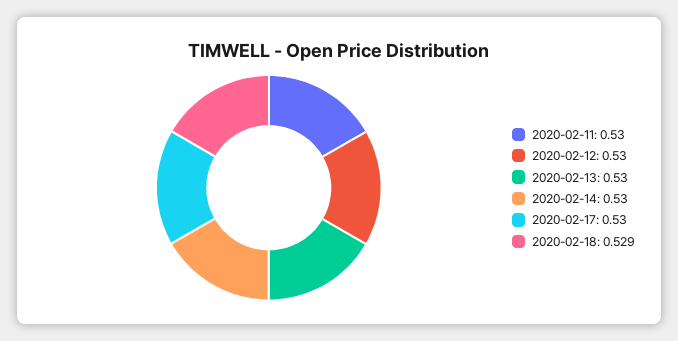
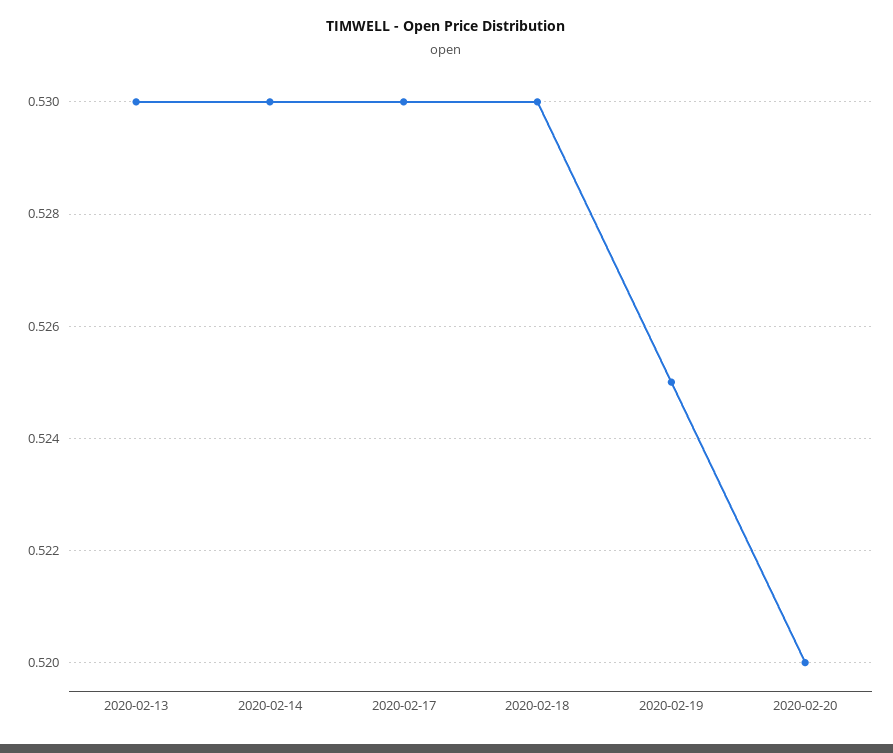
2020-02-11: 0.53 -> none
2020-02-12: 0.53 -> none
2020-02-18: 0.529 -> 0.53
2020-02-19: none -> 0.525
2020-02-20: none -> 0.52

